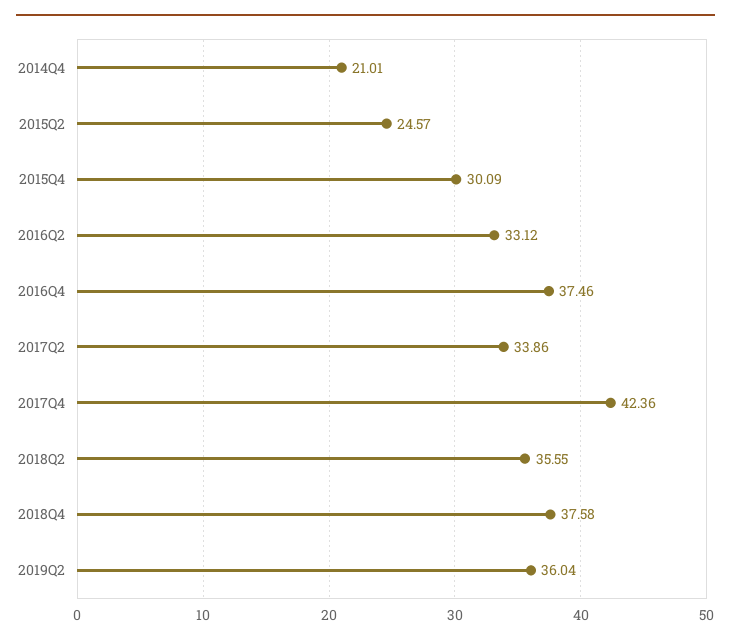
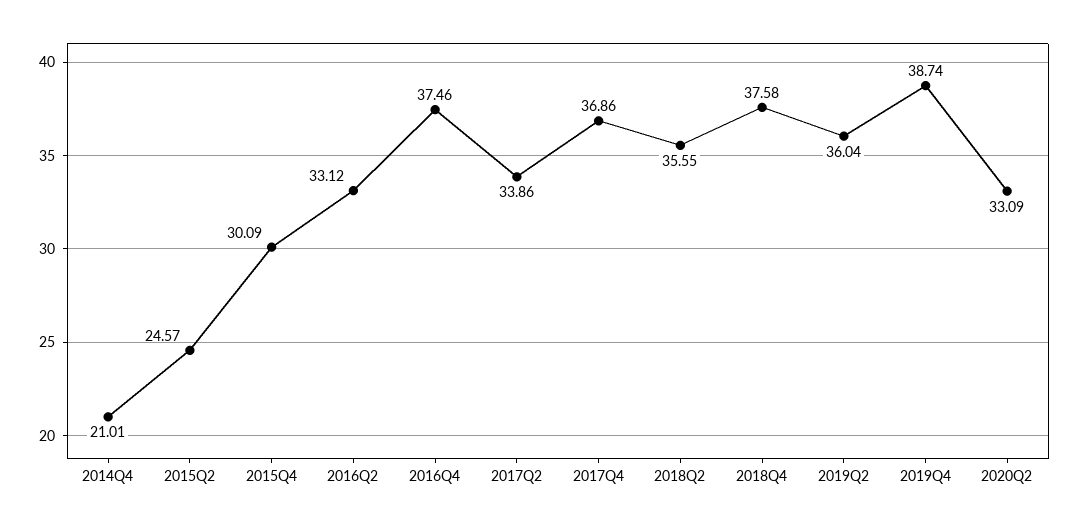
2017Q4: 42.36 -> 36.86
2019Q4: none -> 38.74
2020Q2: none -> 33.09

